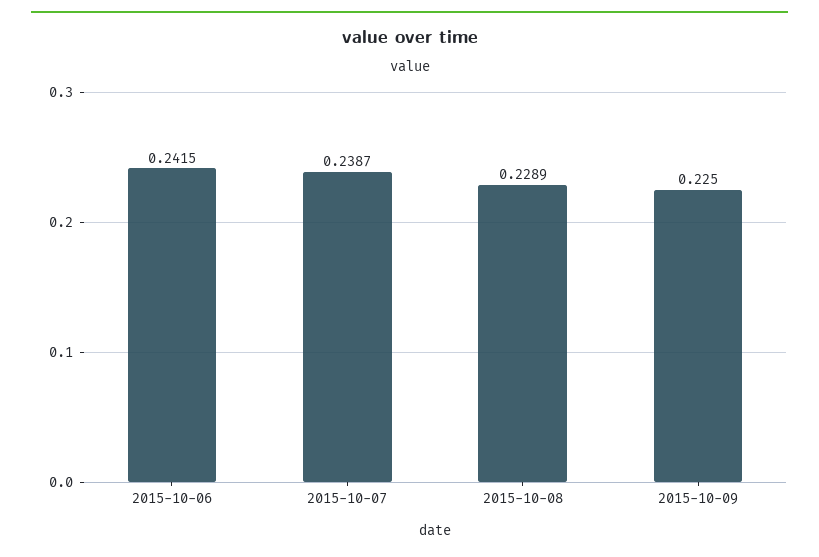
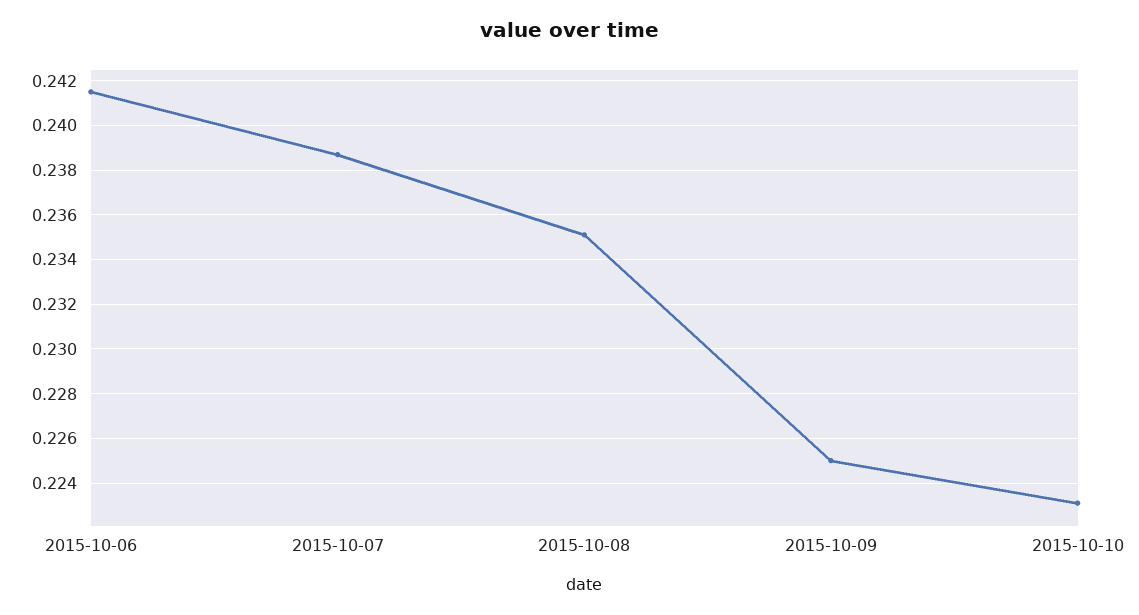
2015-10-08: 0.2289 -> 0.235
2015-10-10: none -> 0.223

